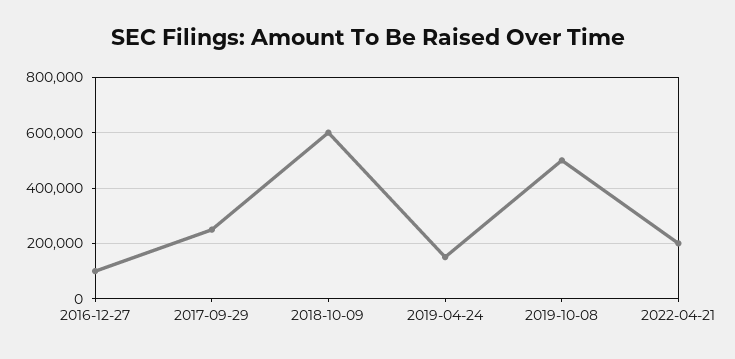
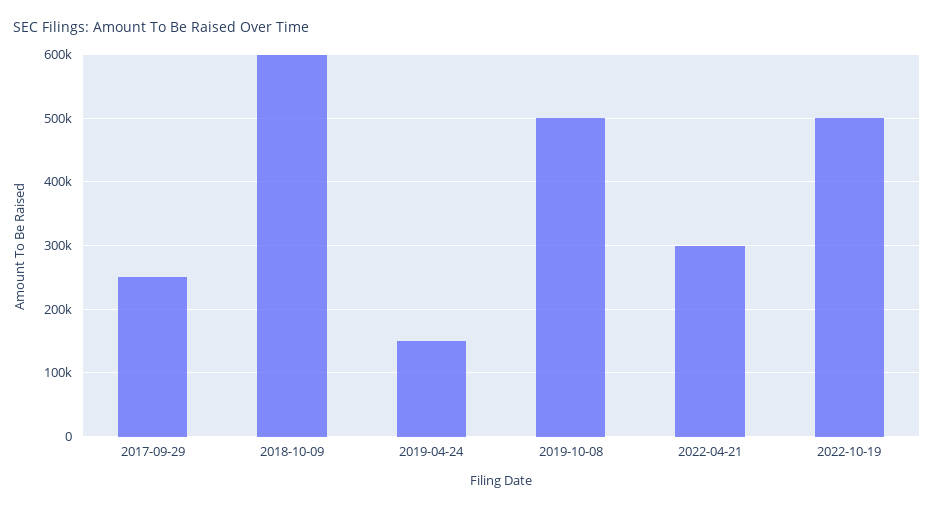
2016-12-27: 100000 -> none
2022-04-21: 200000 -> 300000
2022-10-19: none -> 500000

